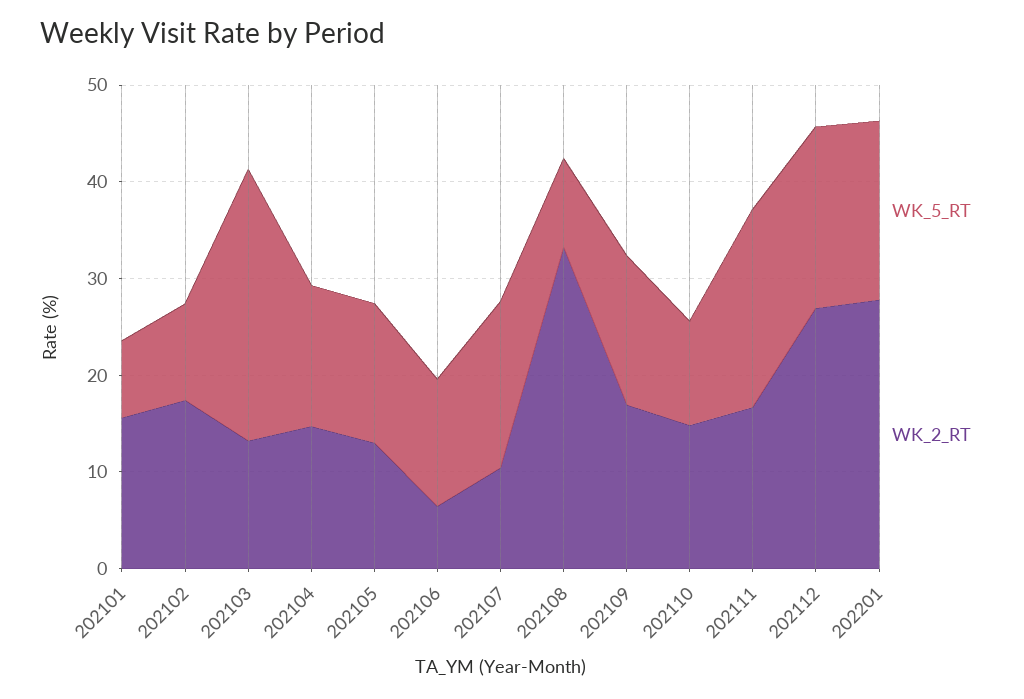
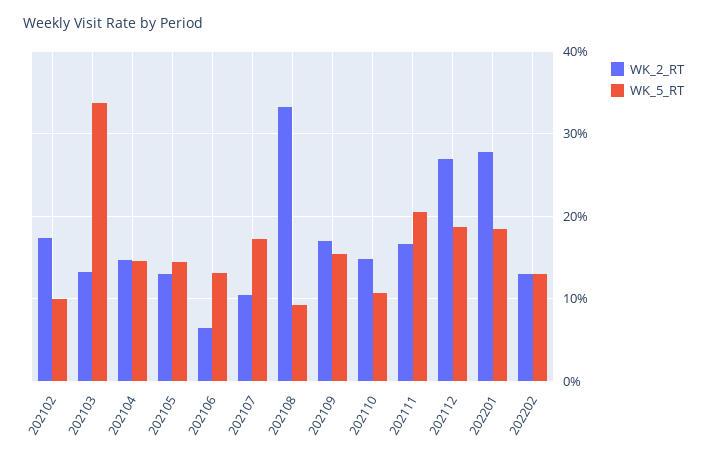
WK_5_RT, 202101: 8 -> none
WK_2_RT, 202101: 16 -> none
WK_5_RT, 202103: 28 -> 34
WK_2_RT, 202202: none -> 13
WK_5_RT, 202202: none -> 13

